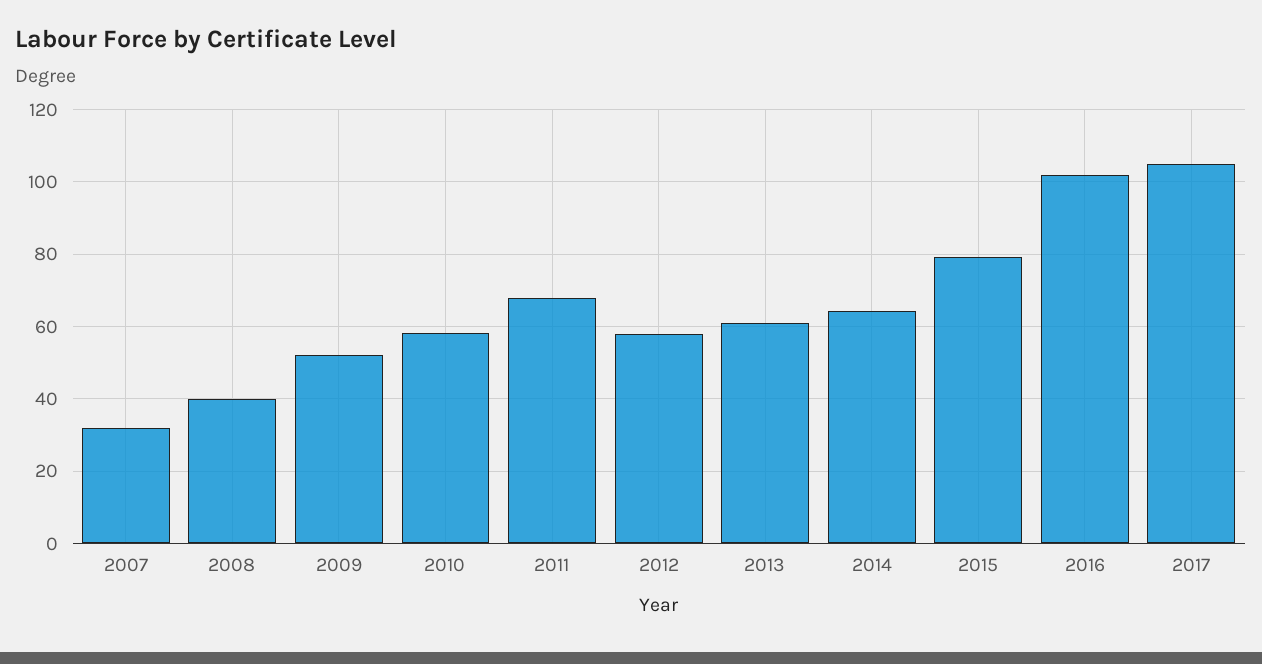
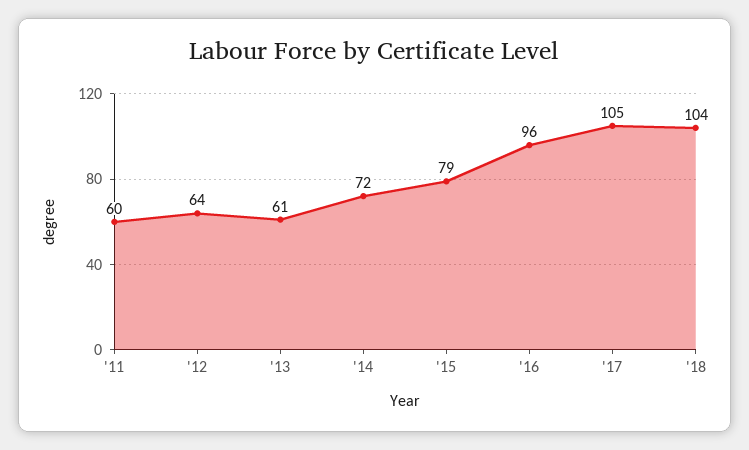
2007: 32 -> none
2008: 40 -> none
2009: 52 -> none
2010: 58 -> none
2011: 68 -> 60
2012: 58 -> 64
2014: 64 -> 72
2016: 102 -> 96
'18: none -> 104

